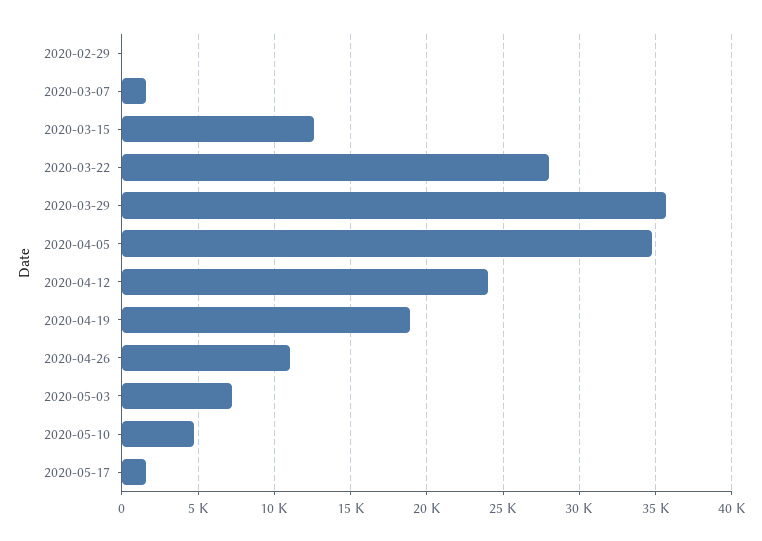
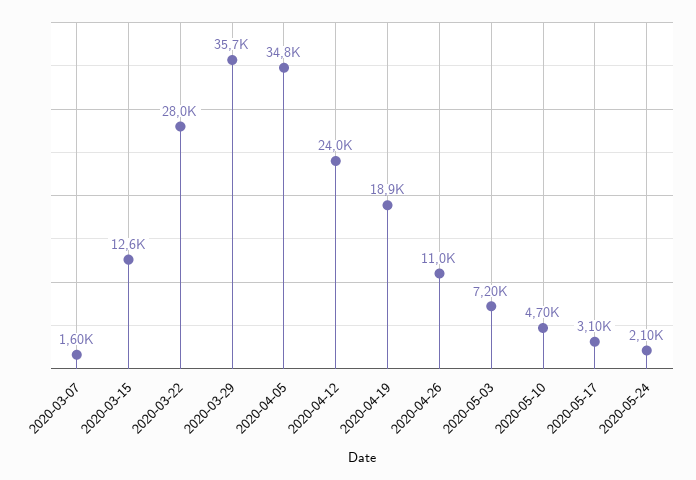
2020-02-29: 0 -> none
2020-05-17: 1500 -> 3100
2020-05-24: none -> 2100

